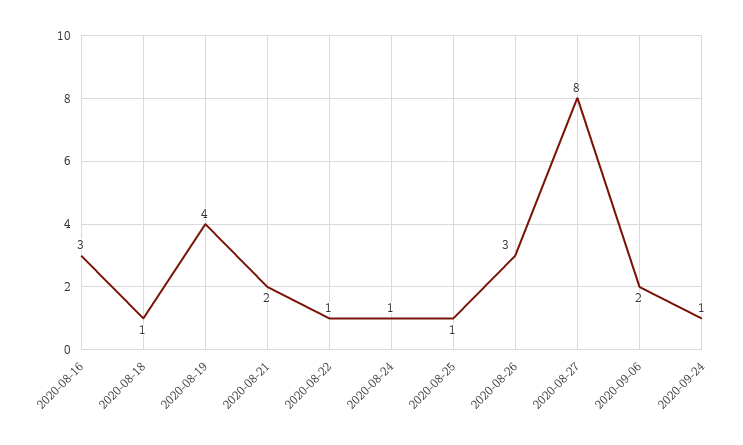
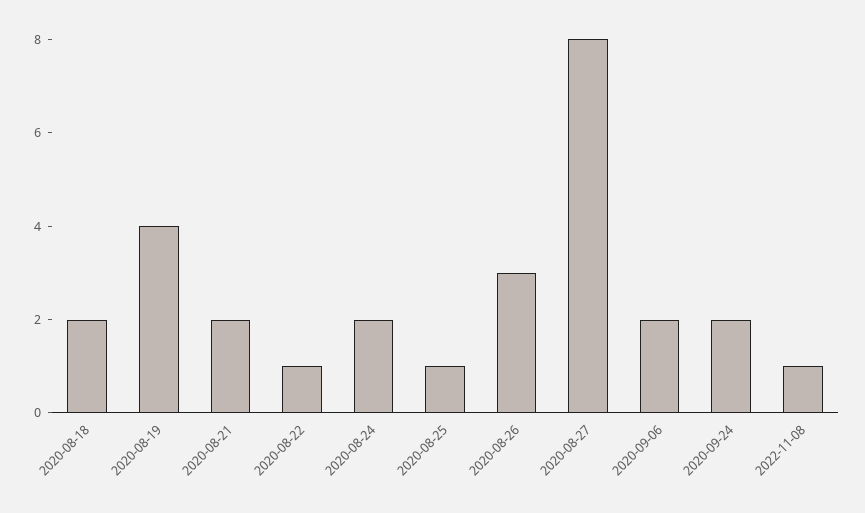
2020-08-16: 3 -> none
2020-08-18: 1 -> 2
2020-08-24: 1 -> 2
2020-09-24: 1 -> 2
2022-11-08: none -> 1

